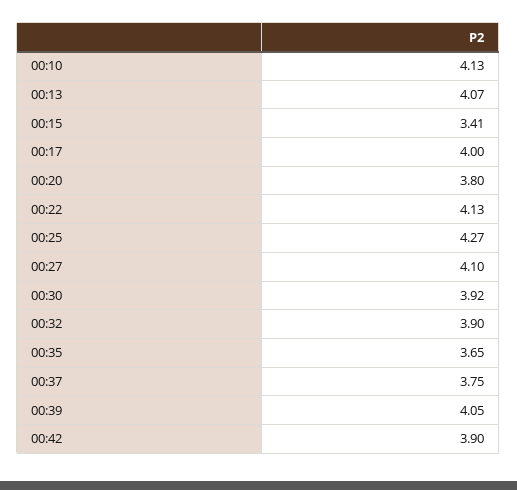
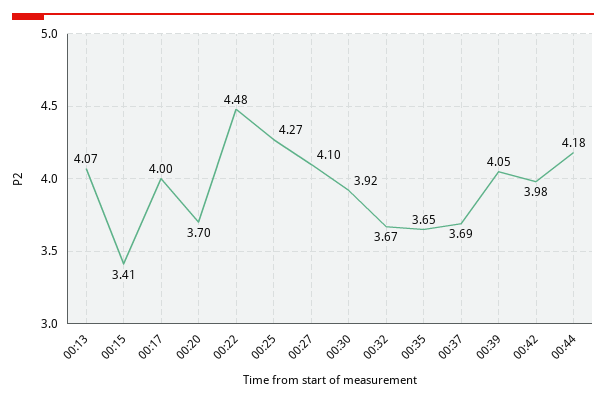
00:10: 4.13 -> none
00:20: 3.8 -> 3.7
00:22: 4.13 -> 4.48
00:32: 3.9 -> 3.67
00:37: 3.75 -> 3.69
00:42: 3.9 -> 3.98
00:44: none -> 4.18

